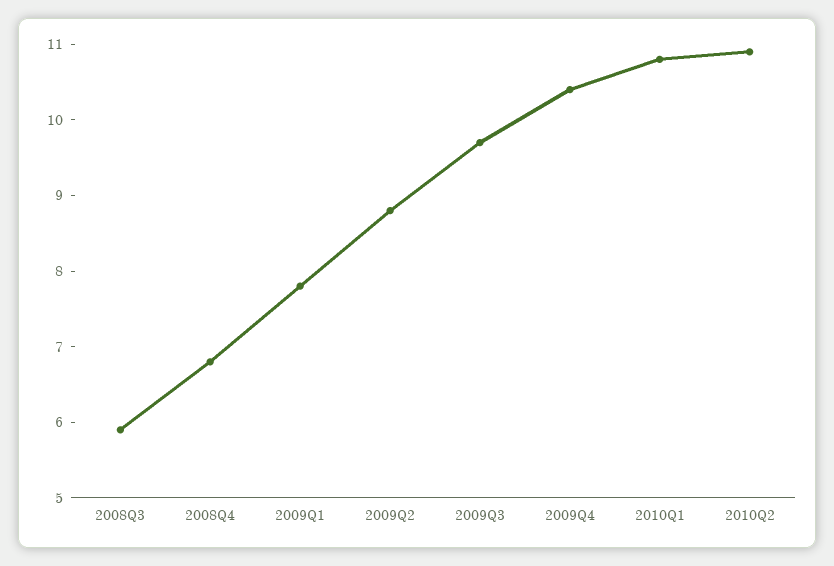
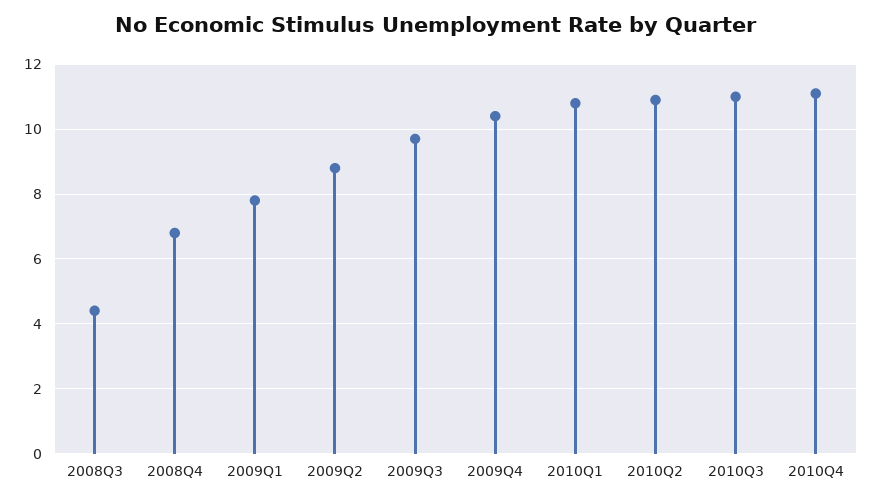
2008Q3: 6 -> 4.5
2010Q3: none -> 11
2010Q4: none -> 11

